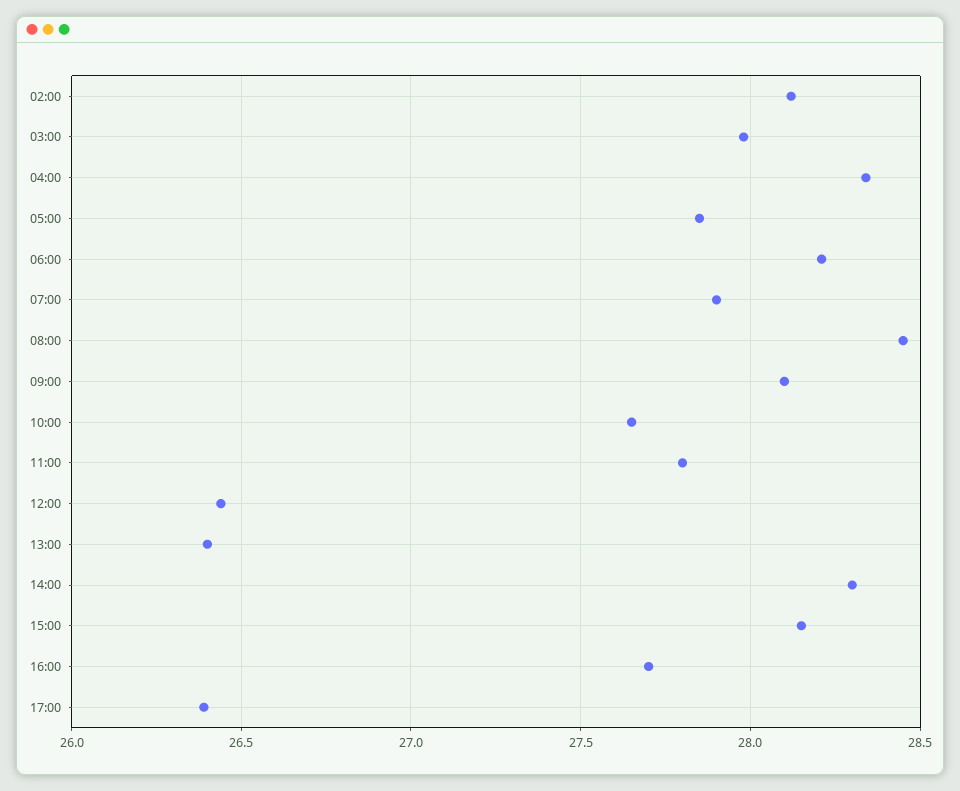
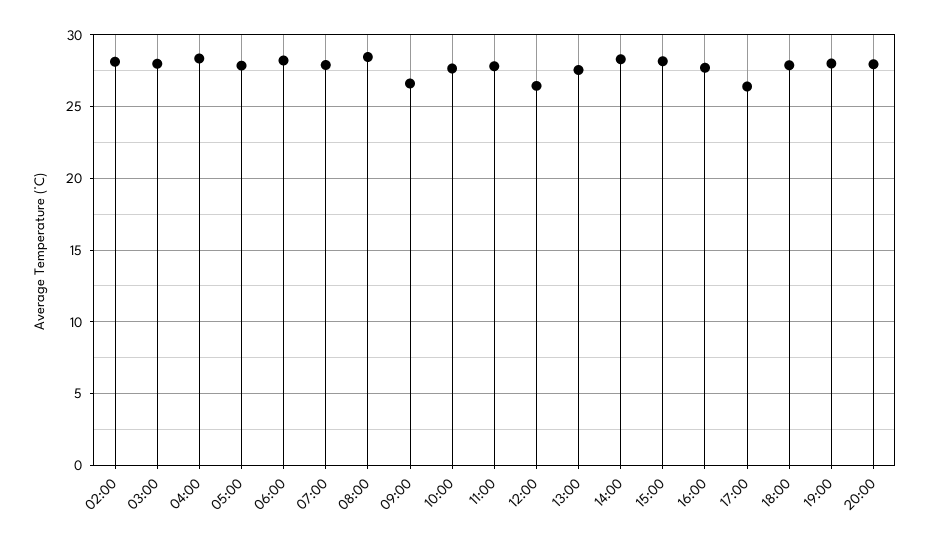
09:00: 28.1 -> 26.5
13:00: 26.4 -> 27.5
18:00: none -> 28
19:00: none -> 28
20:00: none -> 28

